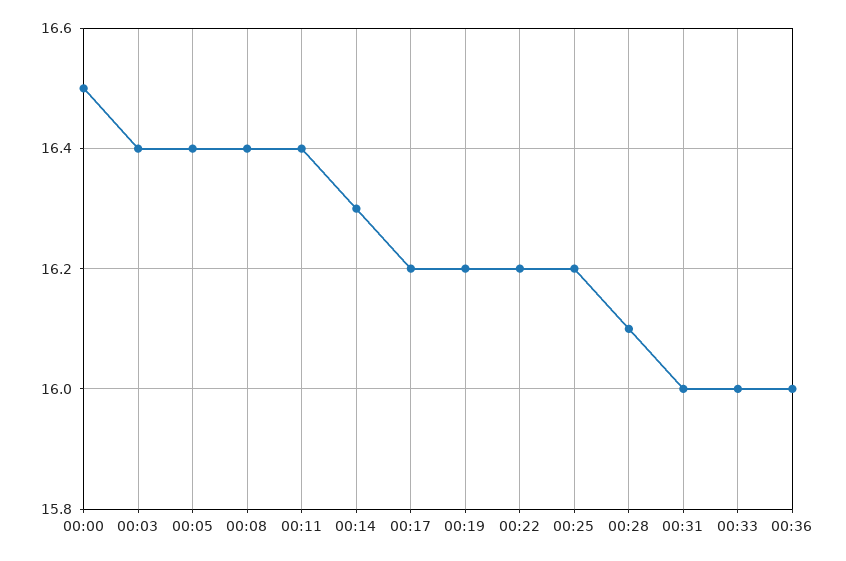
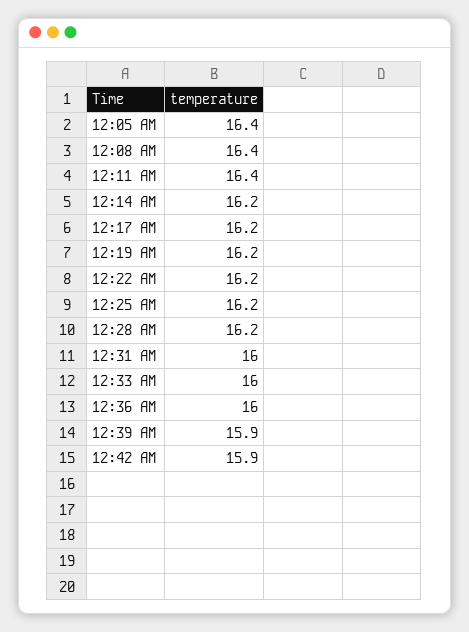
00:00: 16.5 -> none
00:03: 16.4 -> none
00:14: 16.3 -> 16.2
00:28: 16.1 -> 16.2
12:39 AM: none -> 15.9
12:42 AM: none -> 15.9

